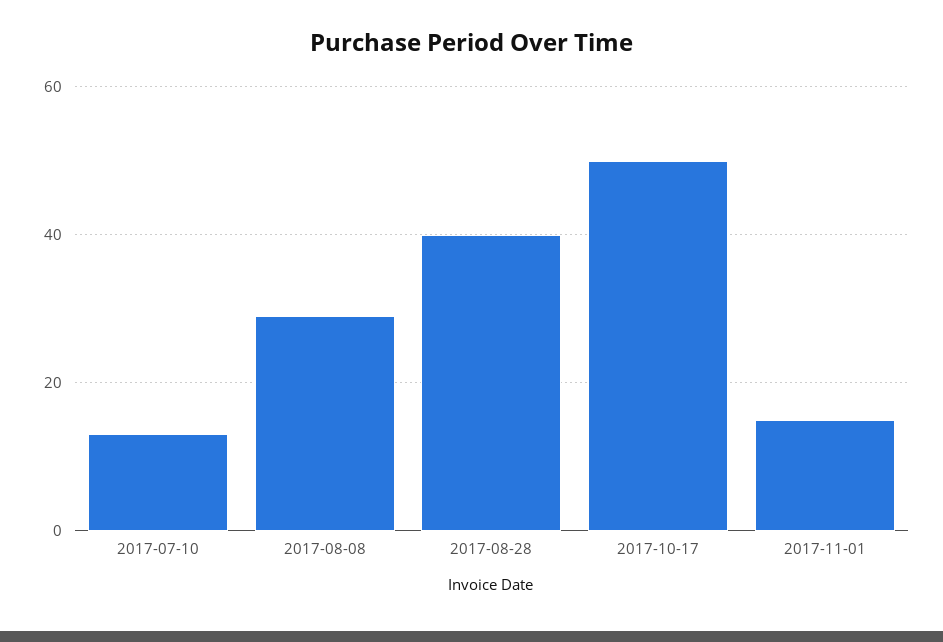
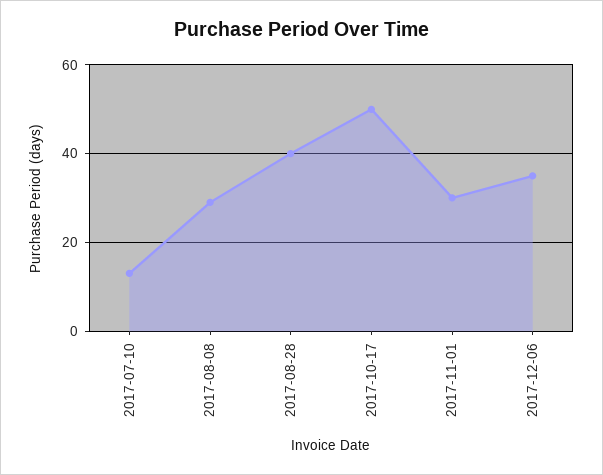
2017-11-01: 15 -> 30
2017-12-06: none -> 35

